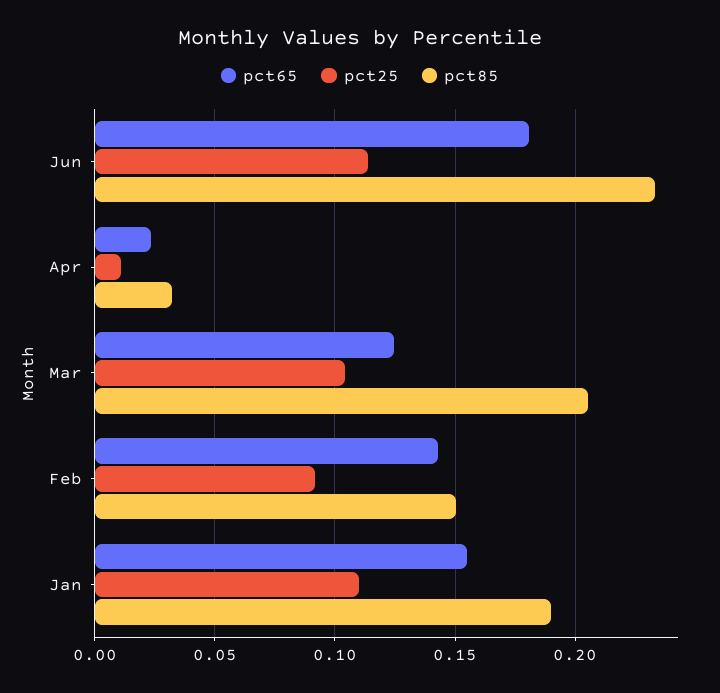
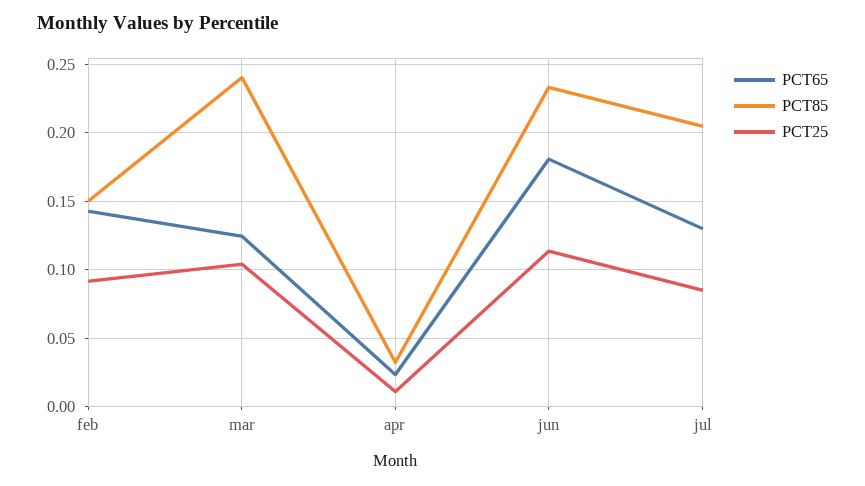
pct85, Mar: 0.205 -> 0.24
pct65, Jan: 0.155 -> none
pct25, Jan: 0.11 -> none
pct85, Jan: 0.19 -> none
pct65, jul: none -> 0.13
pct85, jul: none -> 0.205
pct25, jul: none -> 0.085

